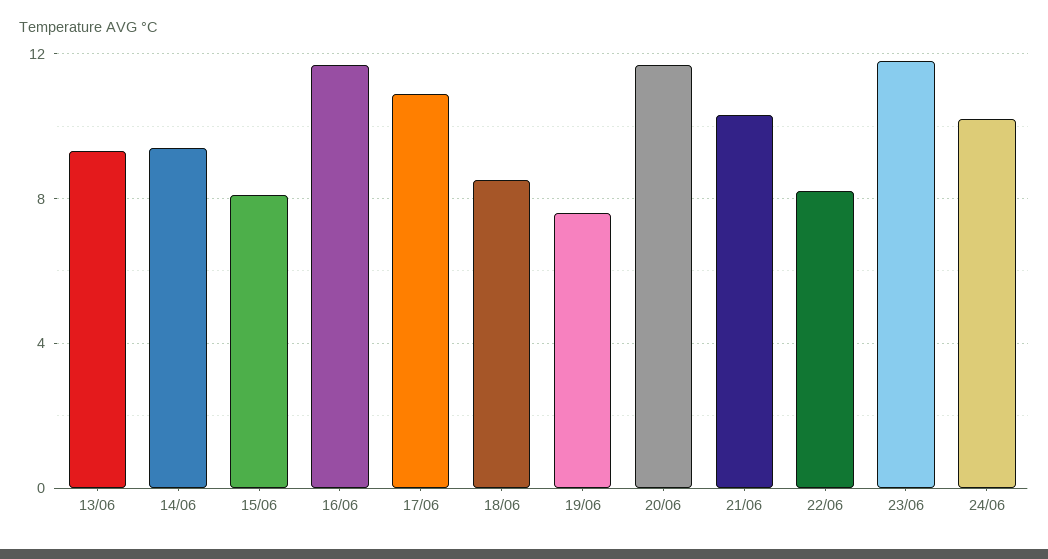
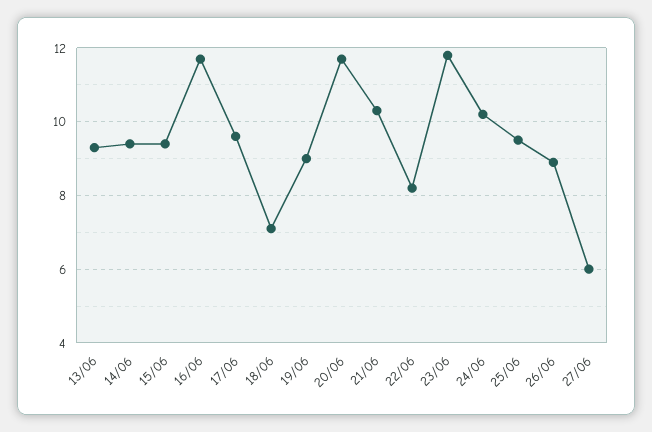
15/06: 8 -> 9.5
17/06: 11 -> 9.5
18/06: 8.5 -> 7
19/06: 7.5 -> 9
25/06: none -> 9.5
26/06: none -> 9
27/06: none -> 6

